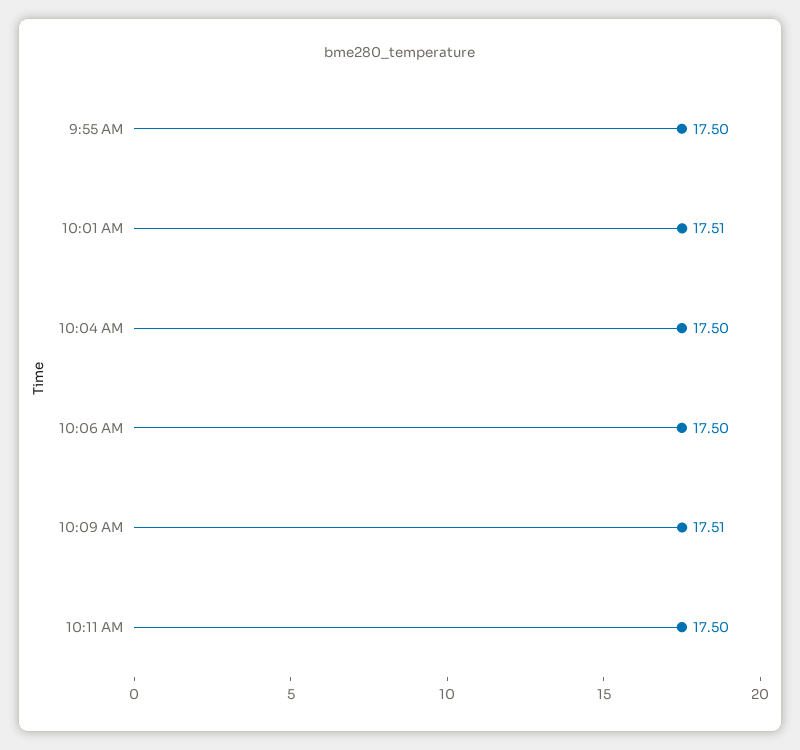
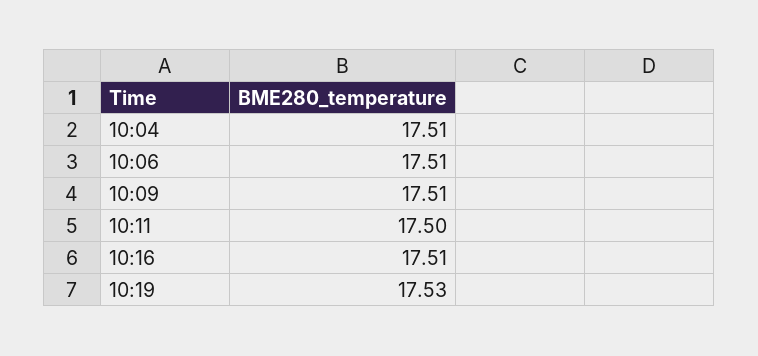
9:55 AM: 17.5 -> none
10:01 AM: 17.51 -> none
10:04 AM: 17.5 -> 17.51
10:06 AM: 17.5 -> 17.51
10:16: none -> 17.51
10:19: none -> 17.53

